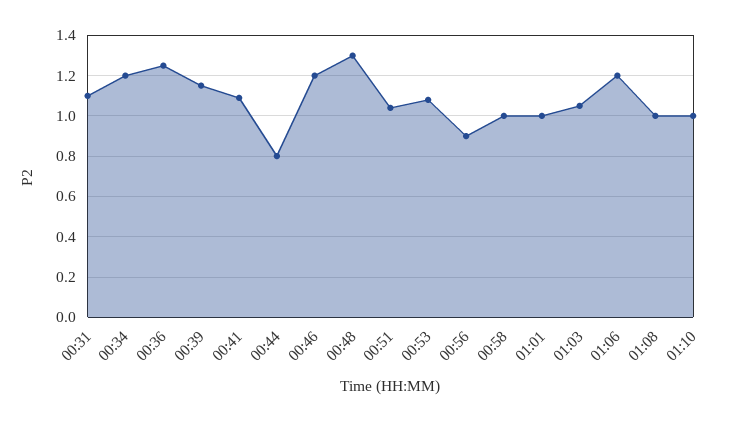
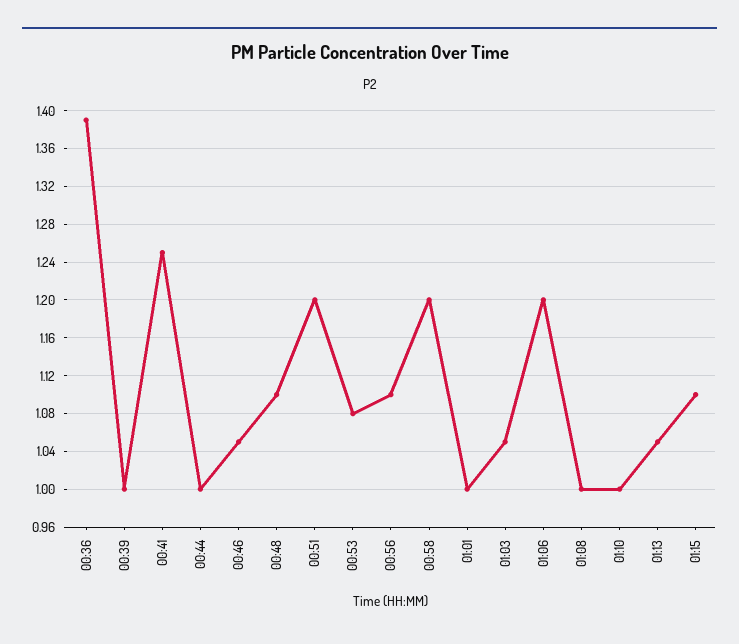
00:31: 1.1 -> none
00:34: 1.2 -> none
00:36: 1.25 -> 1.39
00:39: 1.15 -> 1
00:41: 1.1 -> 1.25
00:44: 0.8 -> 1
00:46: 1.2 -> 1.05
00:48: 1.3 -> 1.1
00:51: 1.05 -> 1.2
00:56: 0.9 -> 1.1
00:58: 1 -> 1.2
01:13: none -> 1.05
01:15: none -> 1.1

